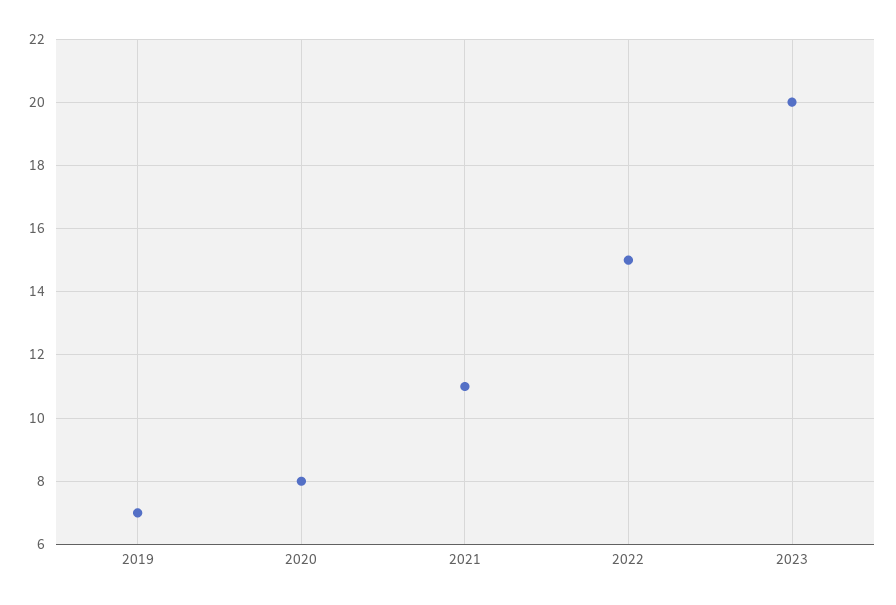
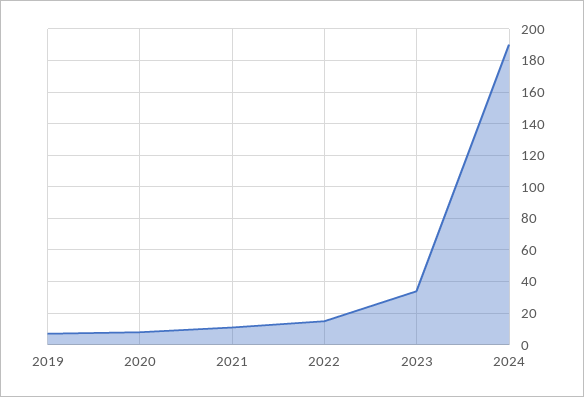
2023: 20 -> 35
2024: none -> 190

